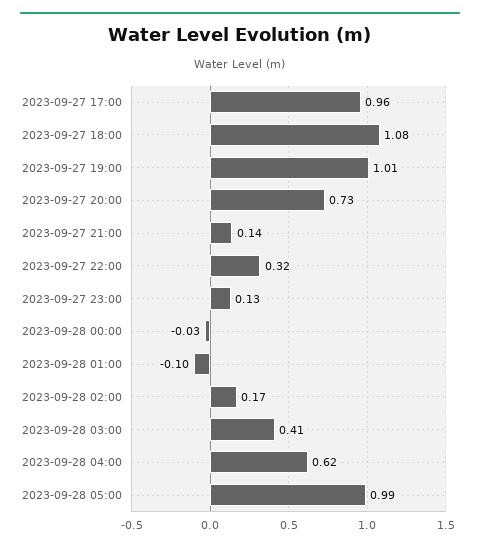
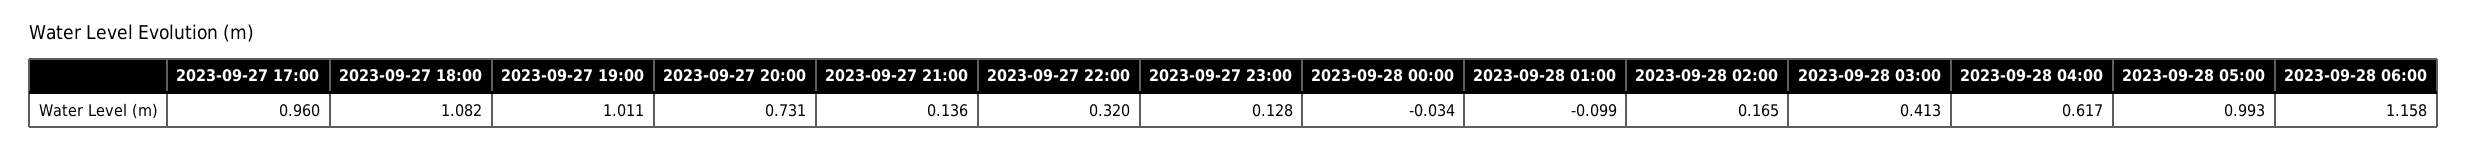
2023-09-28 06:00: none -> 1.158

